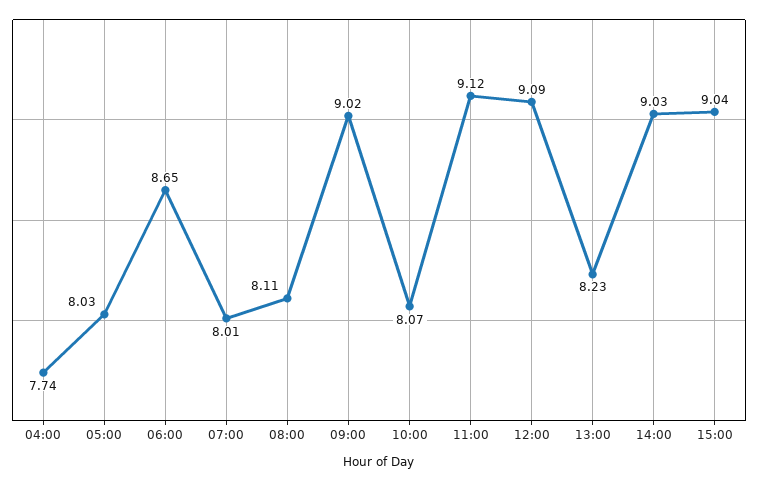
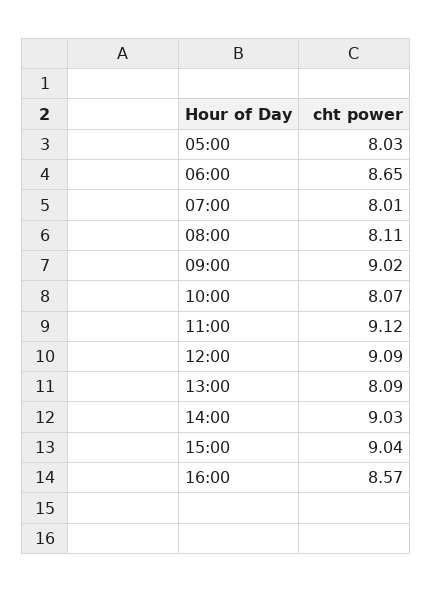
04:00: 7.74 -> none
13:00: 8.23 -> 8.09
16:00: none -> 8.57

